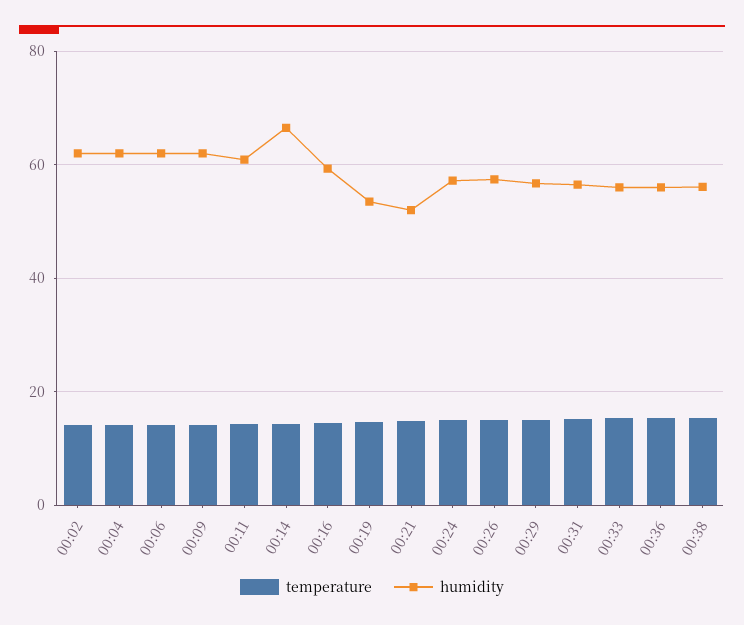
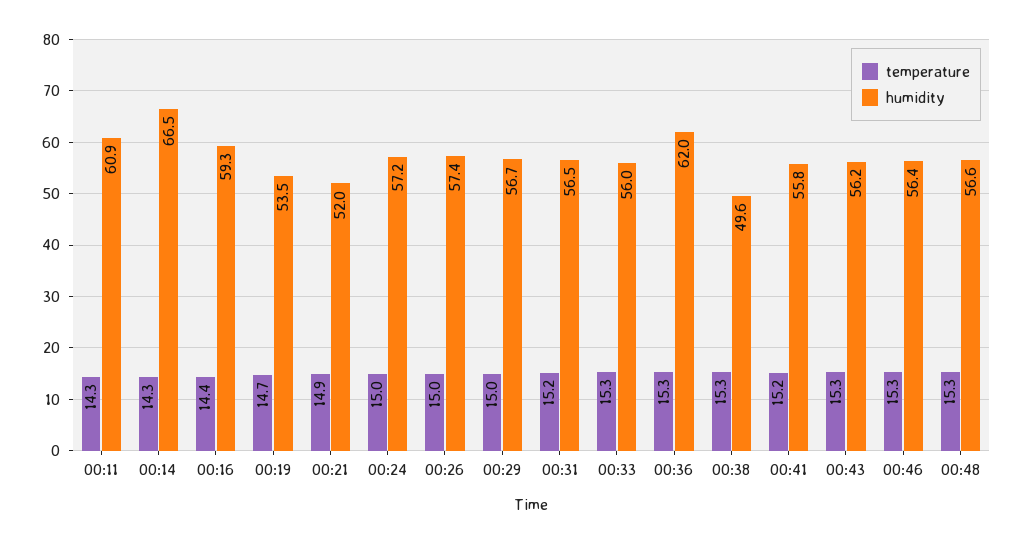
temperature, 00:02: 14 -> none
humidity, 00:02: 62 -> none
temperature, 00:04: 14 -> none
humidity, 00:04: 62 -> none
temperature, 00:06: 14 -> none
humidity, 00:06: 62 -> none
temperature, 00:09: 14 -> none
humidity, 00:09: 62 -> none
humidity, 00:36: 56 -> 62
humidity, 00:38: 56 -> 49.6
temperature, 00:41: none -> 15.2
humidity, 00:41: none -> 55.8
temperature, 00:43: none -> 15.3
humidity, 00:43: none -> 56.2
temperature, 00:46: none -> 15.3
humidity, 00:46: none -> 56.4
temperature, 00:48: none -> 15.3
humidity, 00:48: none -> 56.6

